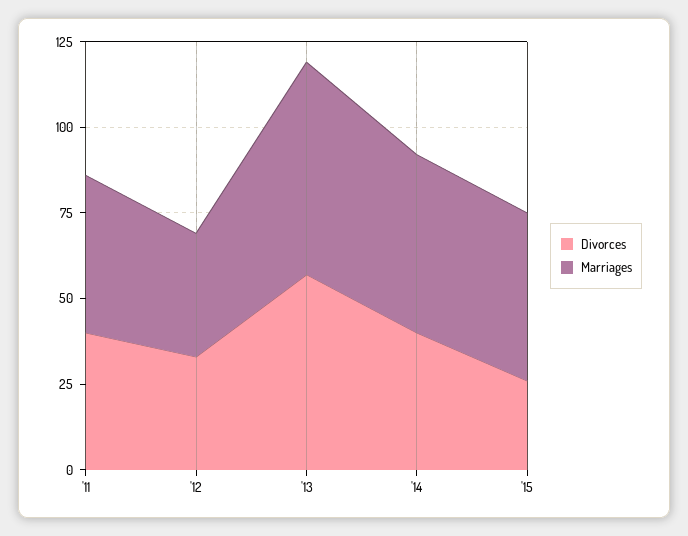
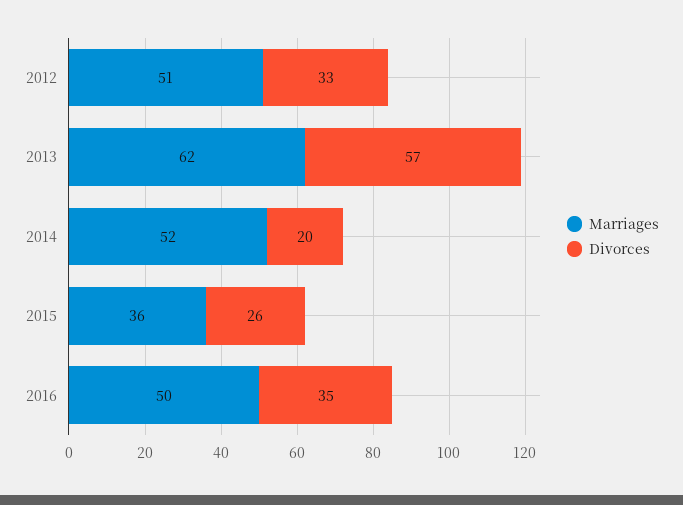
Divorces, '11: 40 -> none
Marriages, '11: 45 -> none
Marriages, '12: 35 -> 51
Divorces, '14: 40 -> 20
Marriages, '15: 50 -> 36
Marriages, 2016: none -> 50
Divorces, 2016: none -> 35

